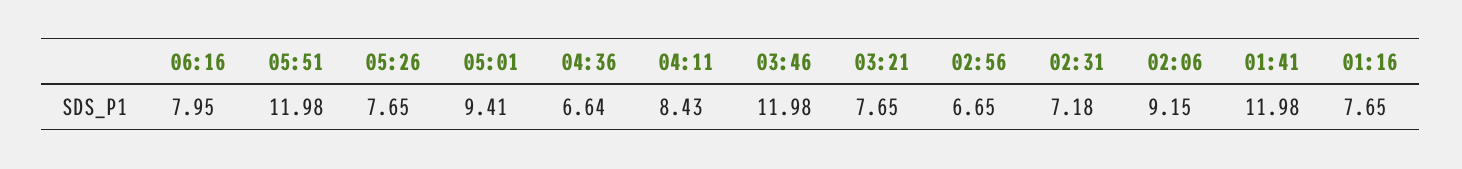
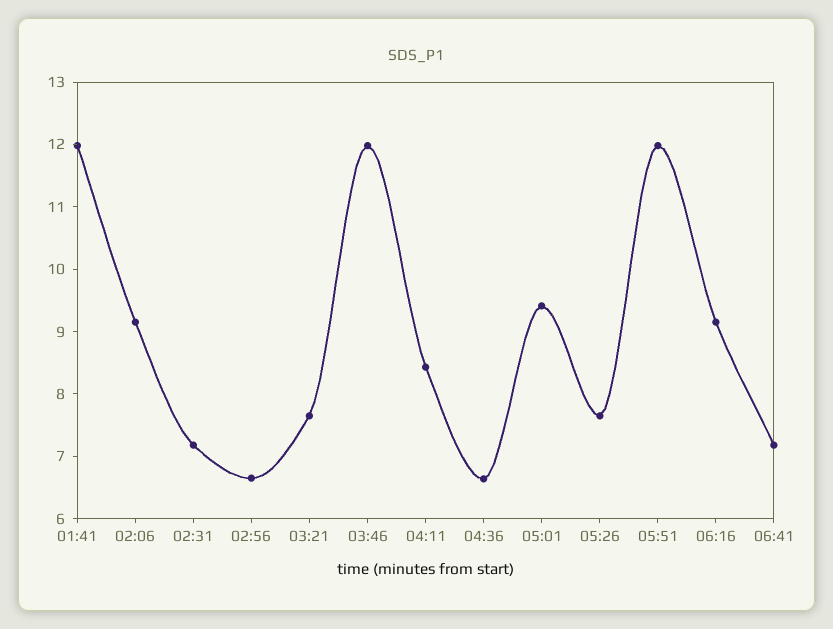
06:16: 7.95 -> 9.2
01:16: 7.65 -> none
06:41: none -> 7.2

